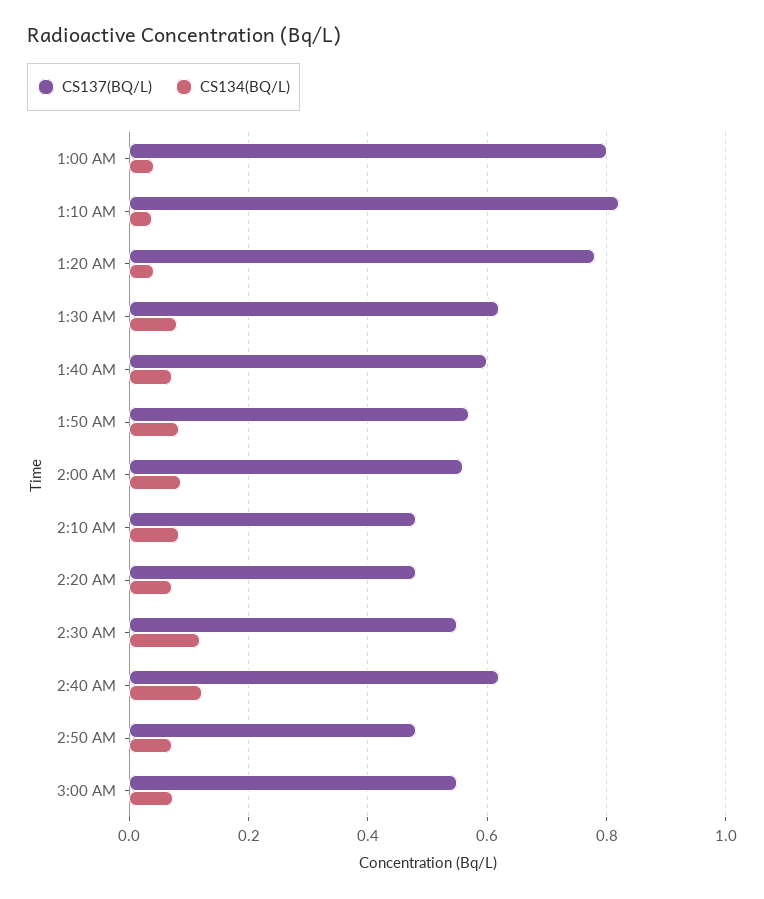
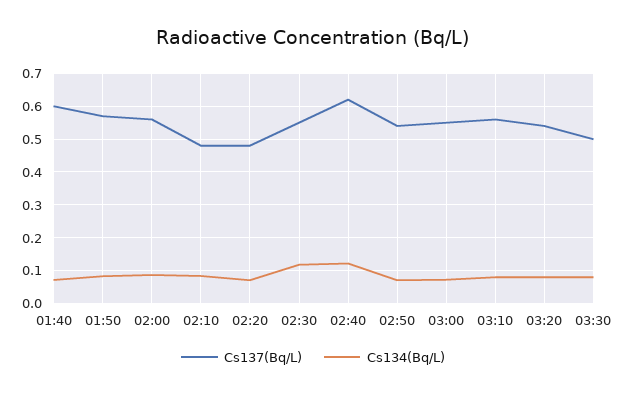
CS137(BQ/L), 1:00 AM: 0.8 -> none
CS134(BQ/L), 1:00 AM: 0.04 -> none
CS137(BQ/L), 1:10 AM: 0.82 -> none
CS134(BQ/L), 1:10 AM: 0.04 -> none
CS137(BQ/L), 1:20 AM: 0.78 -> none
CS134(BQ/L), 1:20 AM: 0.04 -> none
CS137(BQ/L), 1:30 AM: 0.62 -> none
CS134(BQ/L), 1:30 AM: 0.08 -> none
CS137(BQ/L), 2:50 AM: 0.48 -> 0.54
CS137(BQ/L), 03:10: none -> 0.56
CS134(BQ/L), 03:10: none -> 0.08
CS137(BQ/L), 03:20: none -> 0.54
CS134(BQ/L), 03:20: none -> 0.08
CS137(BQ/L), 03:30: none -> 0.5
CS134(BQ/L), 03:30: none -> 0.08

